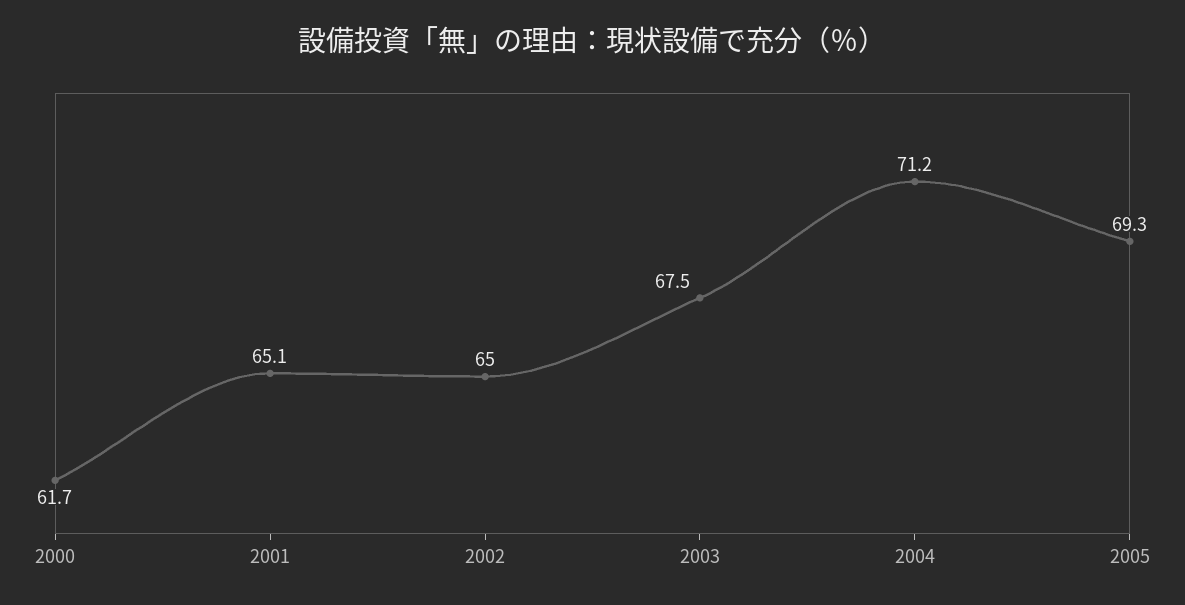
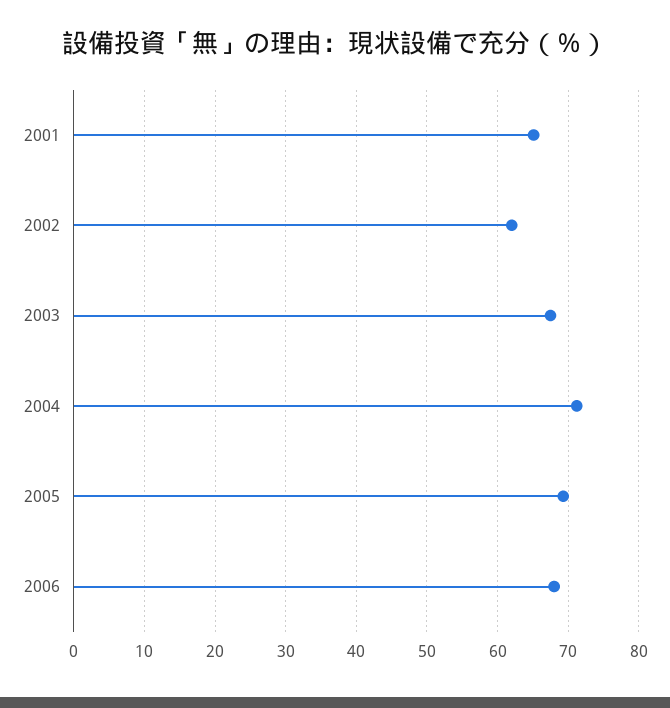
2000: 61.7 -> none
2002: 65 -> 62
2006: none -> 68

